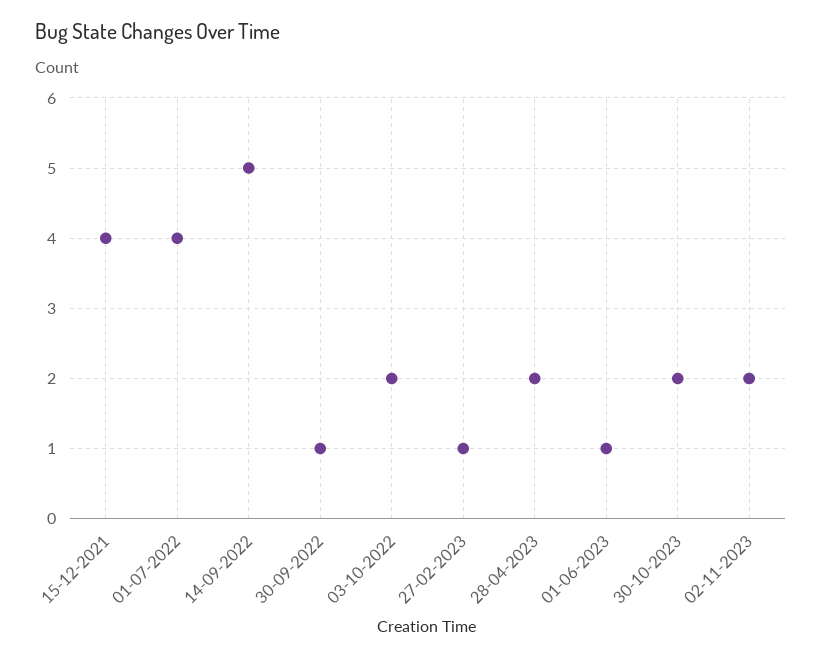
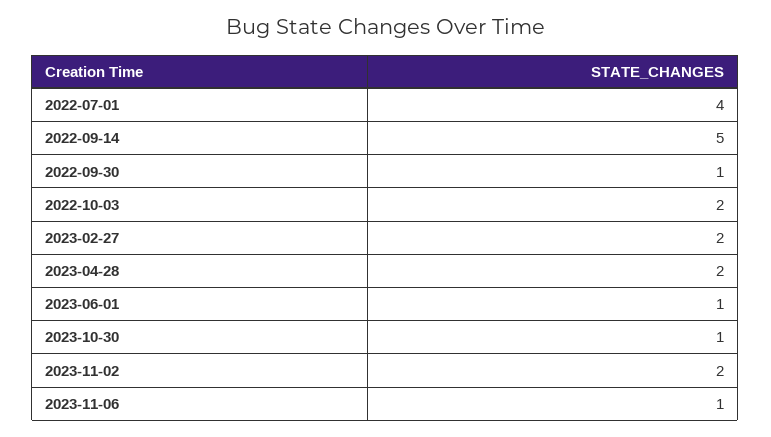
15-12-2021: 4 -> none
27-02-2023: 1 -> 2
30-10-2023: 2 -> 1
2023-11-06: none -> 1

